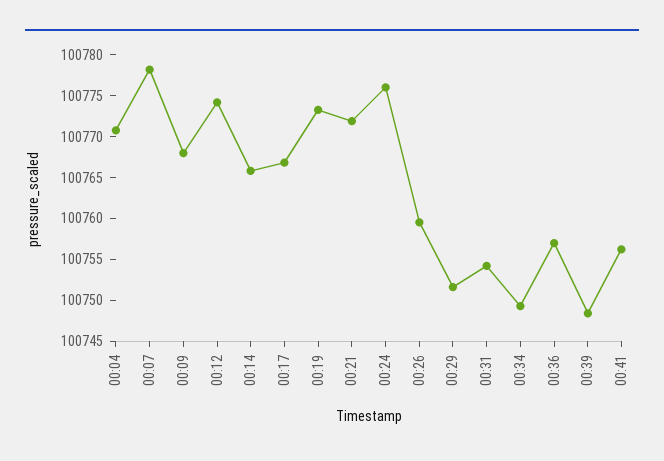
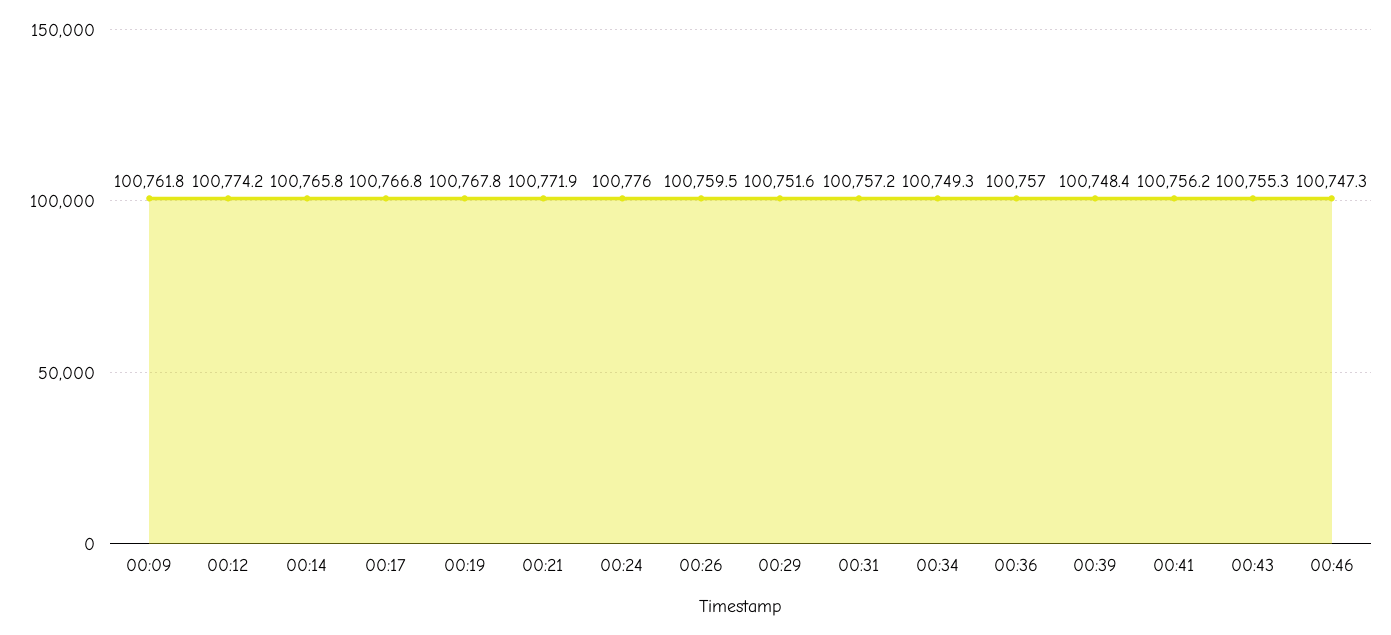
00:04: 100771 -> none
00:07: 100778 -> none
00:09: 100768 -> 100761.8
00:19: 100773 -> 100767.8
00:31: 100754 -> 100757.2
00:43: none -> 100755.3
00:46: none -> 100747.3

